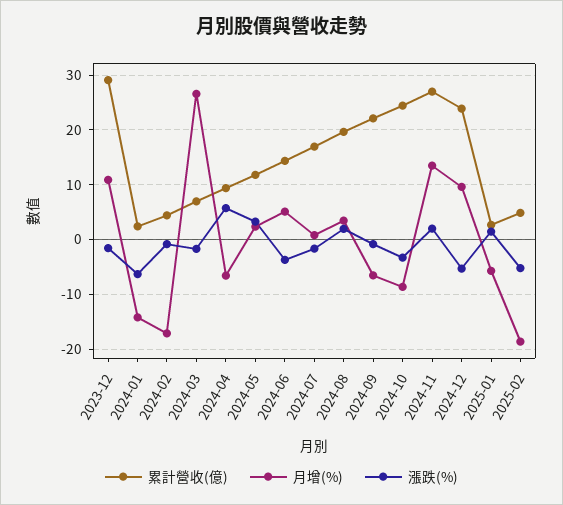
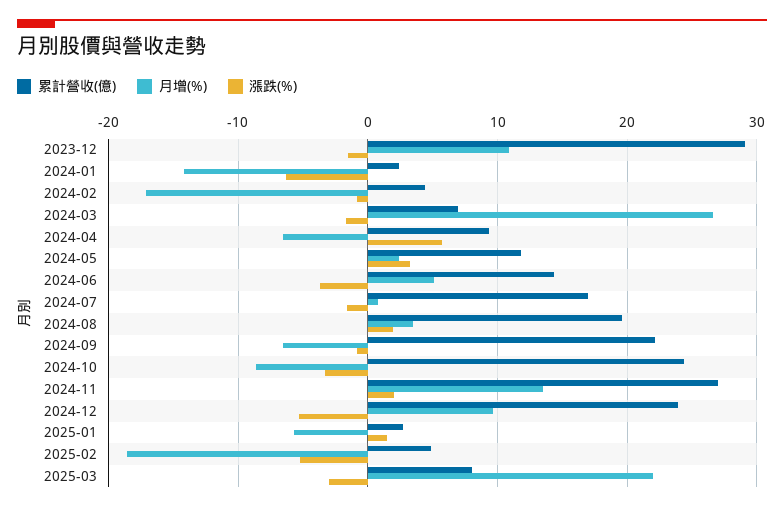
累計營收(億), 2025-03: none -> 8
月增(%), 2025-03: none -> 22
漲跌(%), 2025-03: none -> -3

